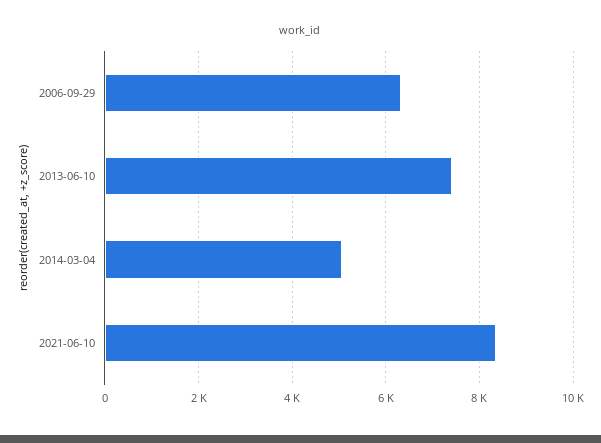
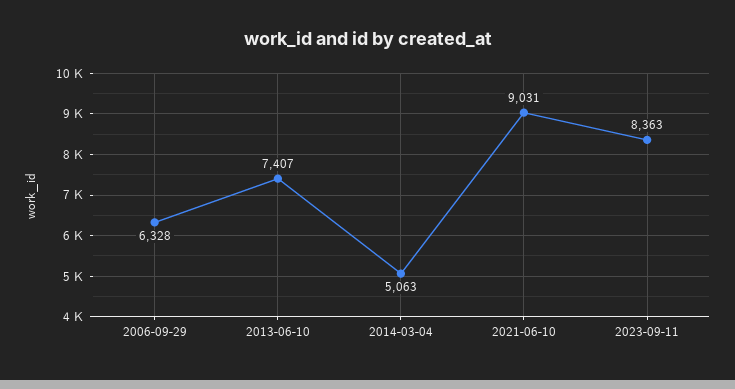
2021-06-10: 8400 -> 9031
2023-09-11: none -> 8363

